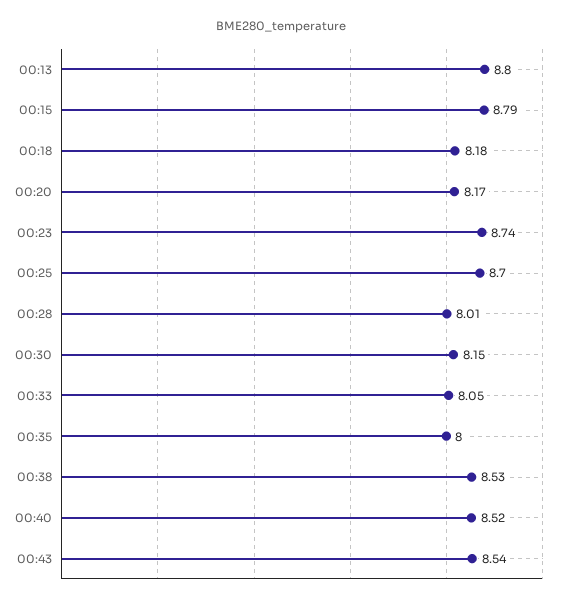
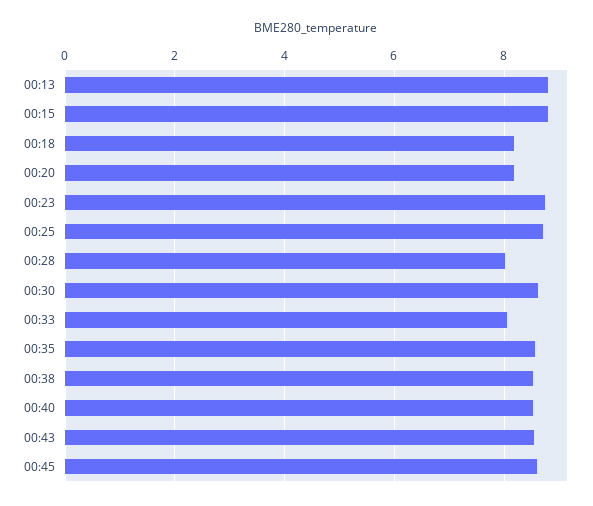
00:30: 8.15 -> 8.6
00:35: 8 -> 8.6
00:45: none -> 8.6

